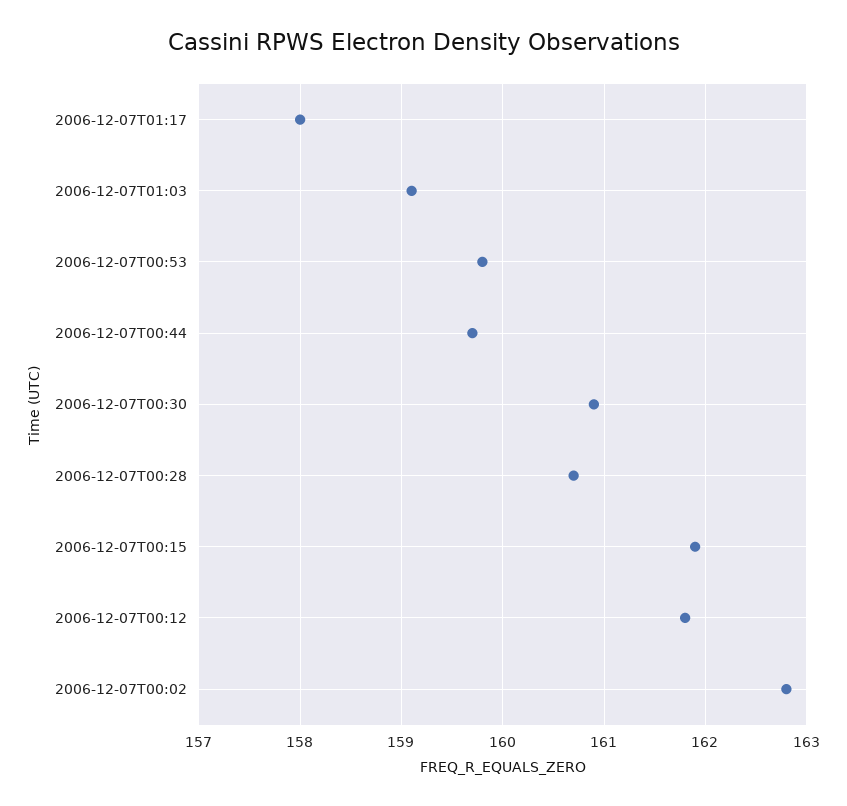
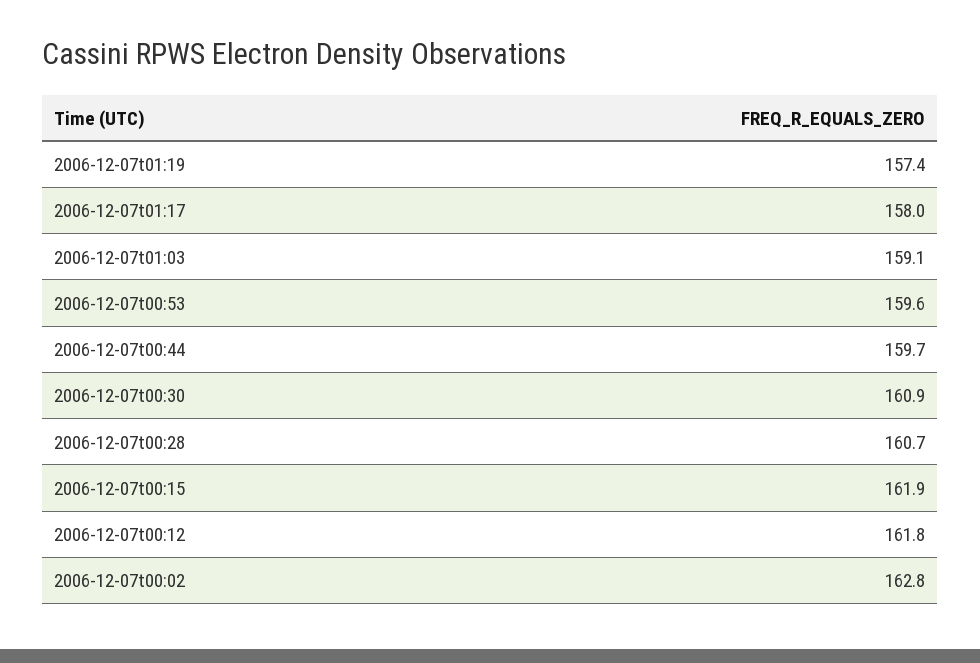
2006-12-07T00:53: 159.8 -> 159.6
2006-12-07t01:19: none -> 157.4

